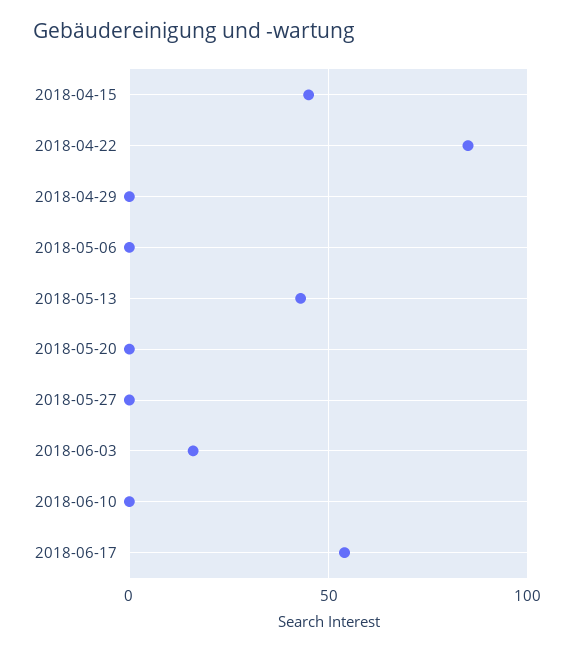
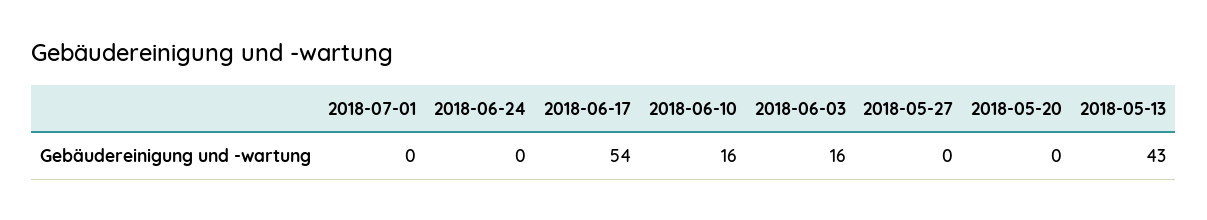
2018-04-15: 45 -> none
2018-04-22: 85 -> none
2018-04-29: 0 -> none
2018-05-06: 0 -> none
2018-06-10: 0 -> 16
2018-07-01: none -> 0
2018-06-24: none -> 0

